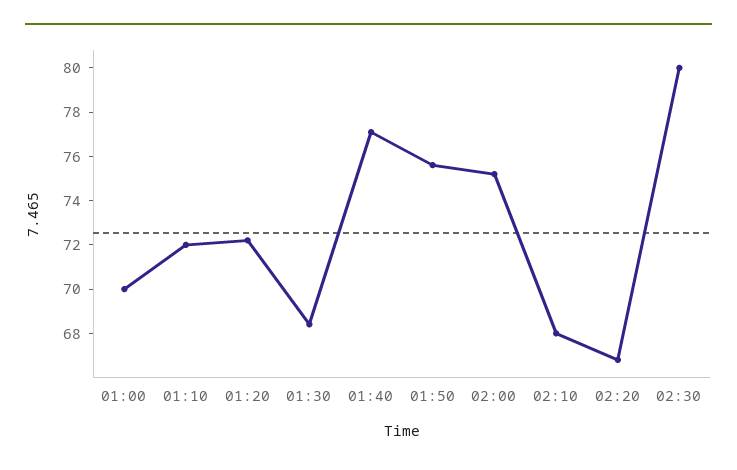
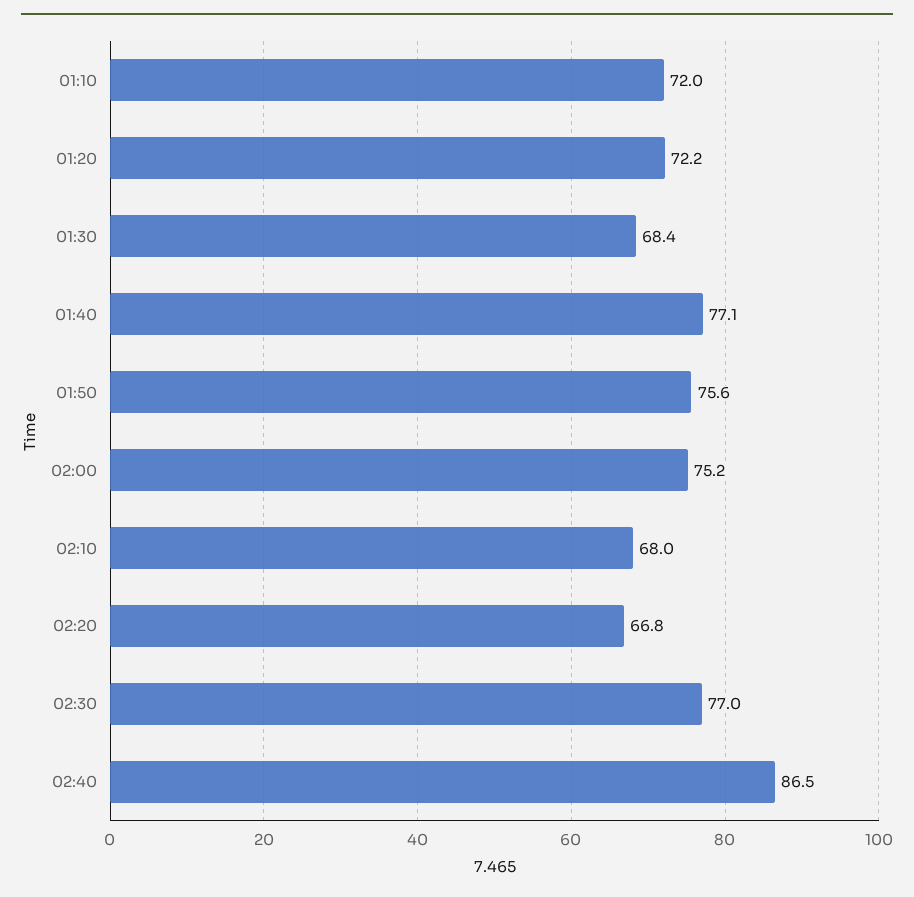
01:00: 70 -> none
02:30: 80 -> 77
02:40: none -> 86.5

